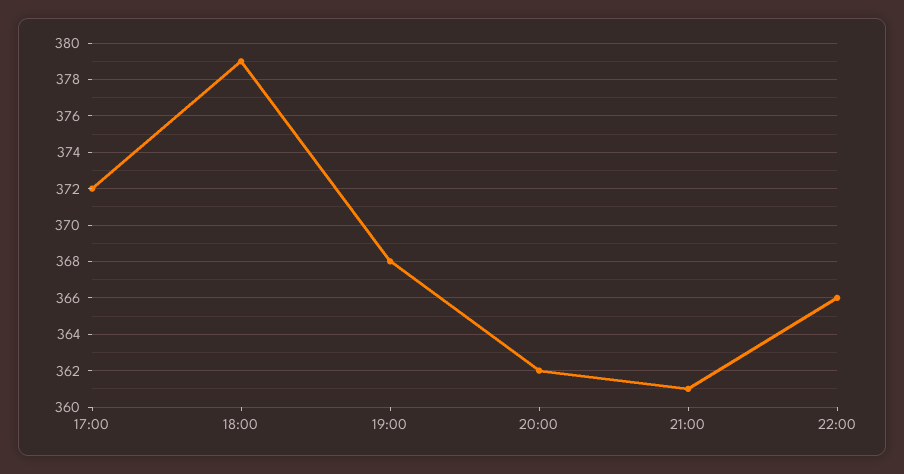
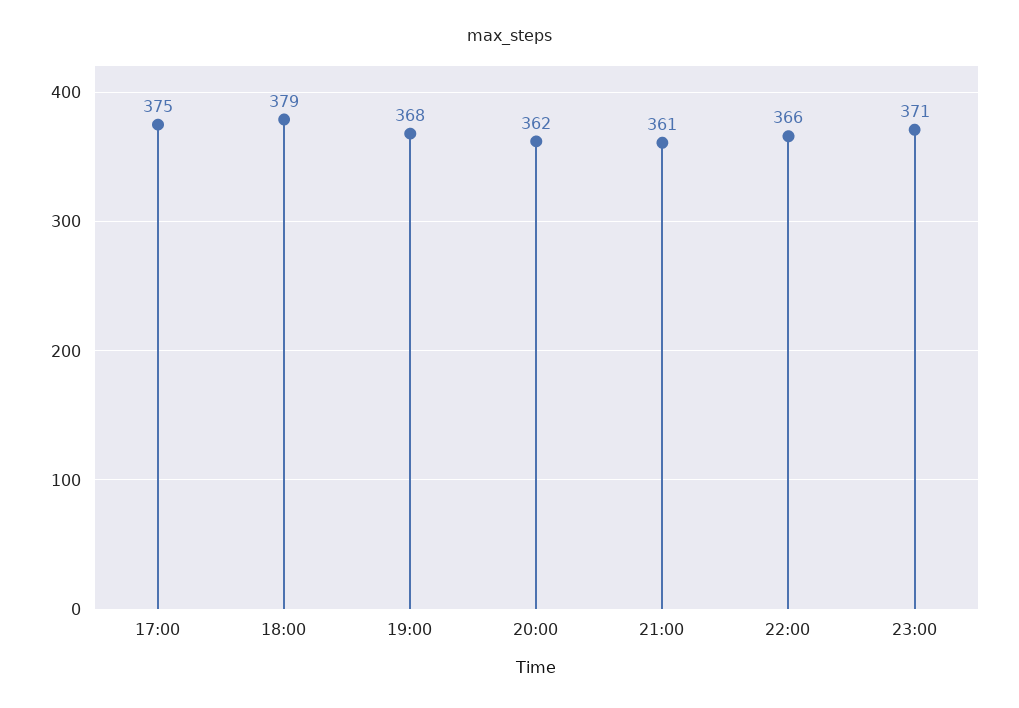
17:00: 372 -> 375
23:00: none -> 371

